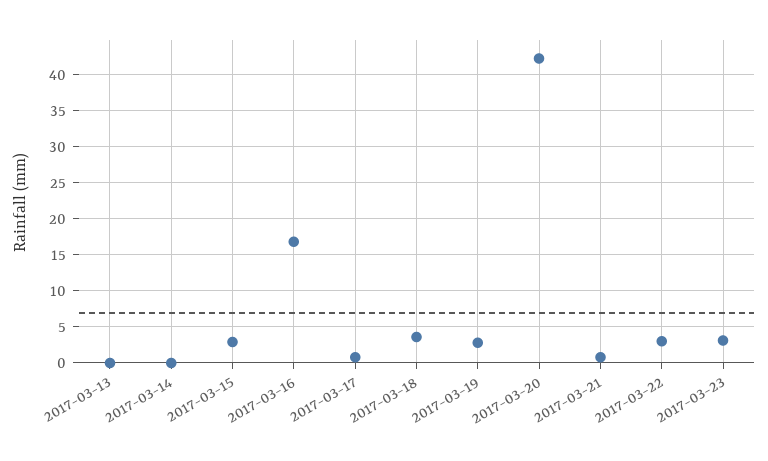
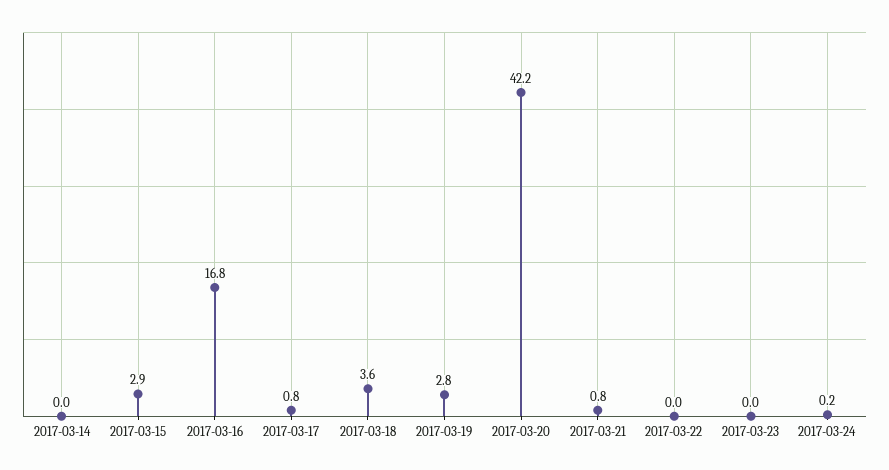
2017-03-13: 0 -> none
2017-03-22: 3 -> 0
2017-03-23: 3 -> 0
2017-03-24: none -> 0.2

